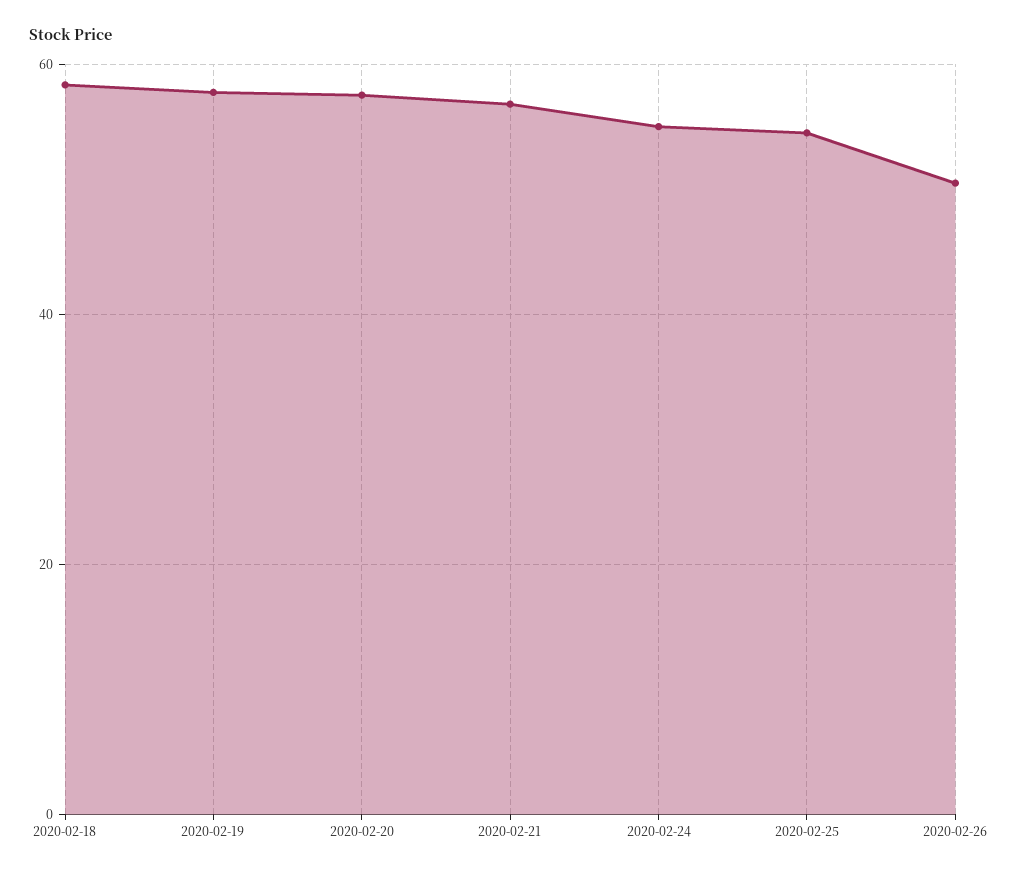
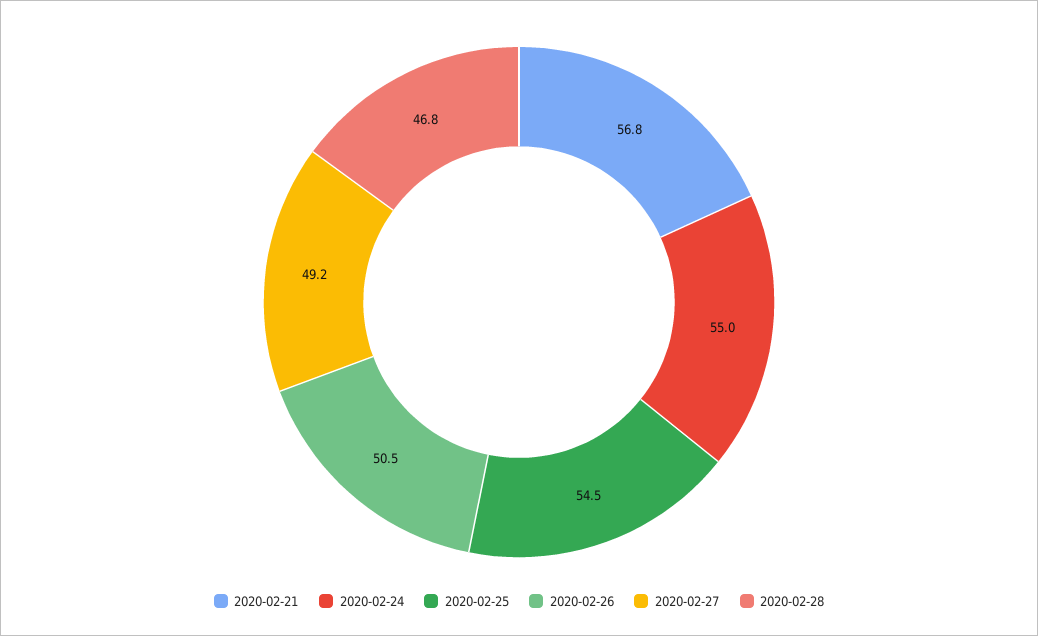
2020-02-18: 58 -> none
2020-02-19: 58 -> none
2020-02-20: 58 -> none
2020-02-27: none -> 49.2
2020-02-28: none -> 46.8

